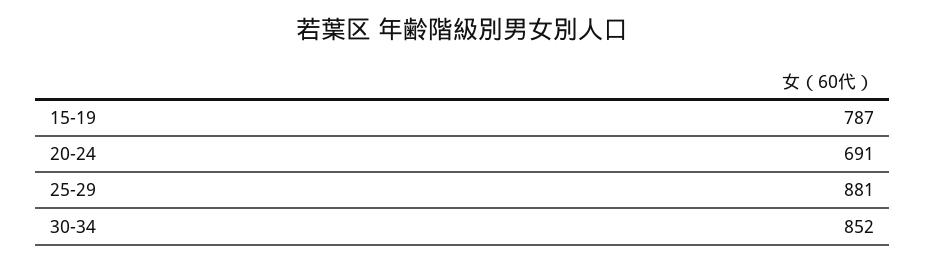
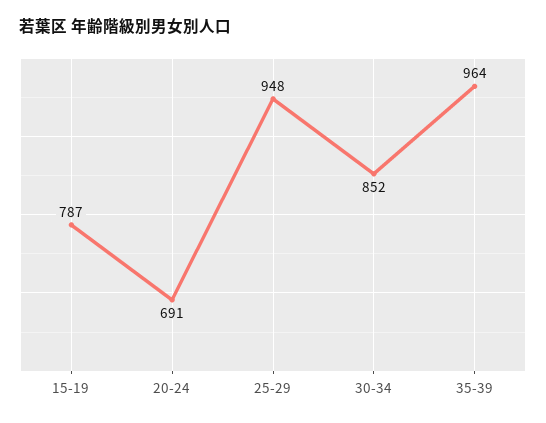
25-29: 881 -> 948
35-39: none -> 964

